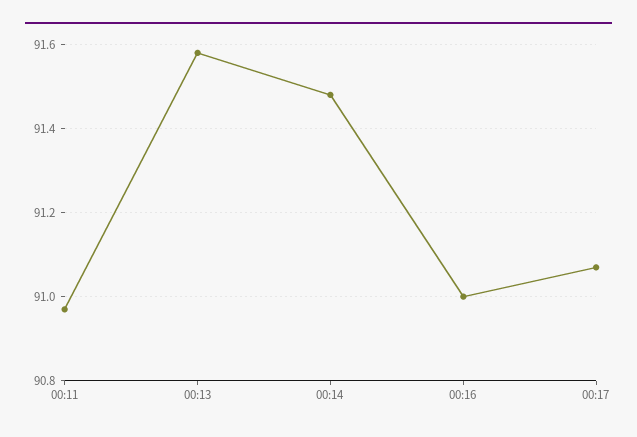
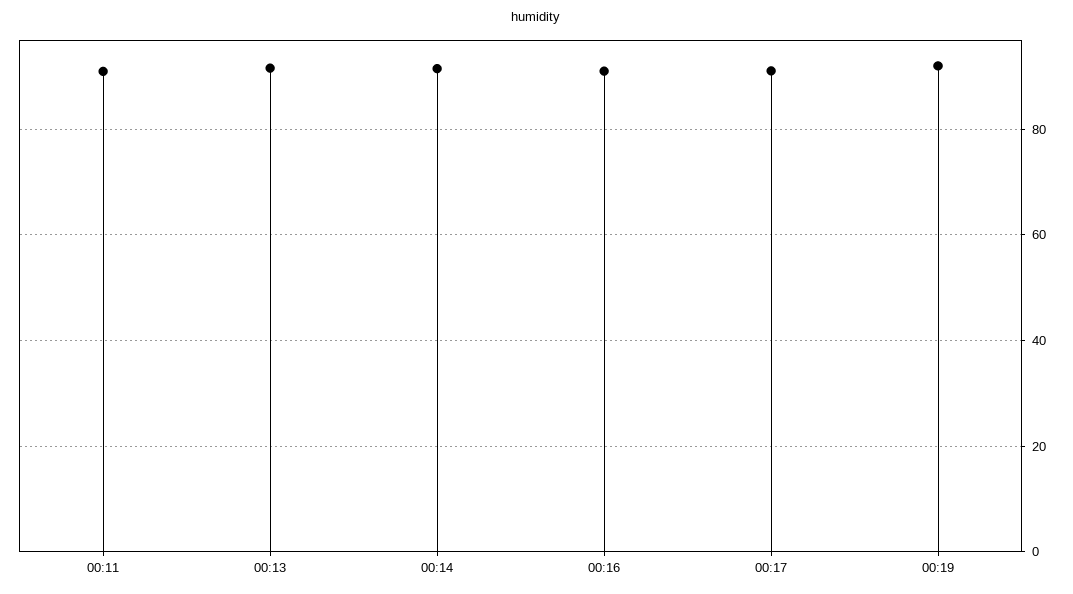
00:19: none -> 92

